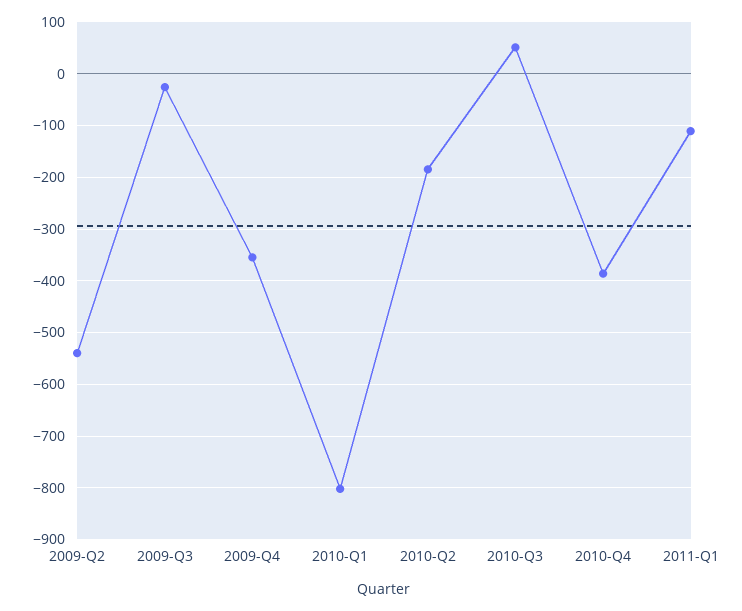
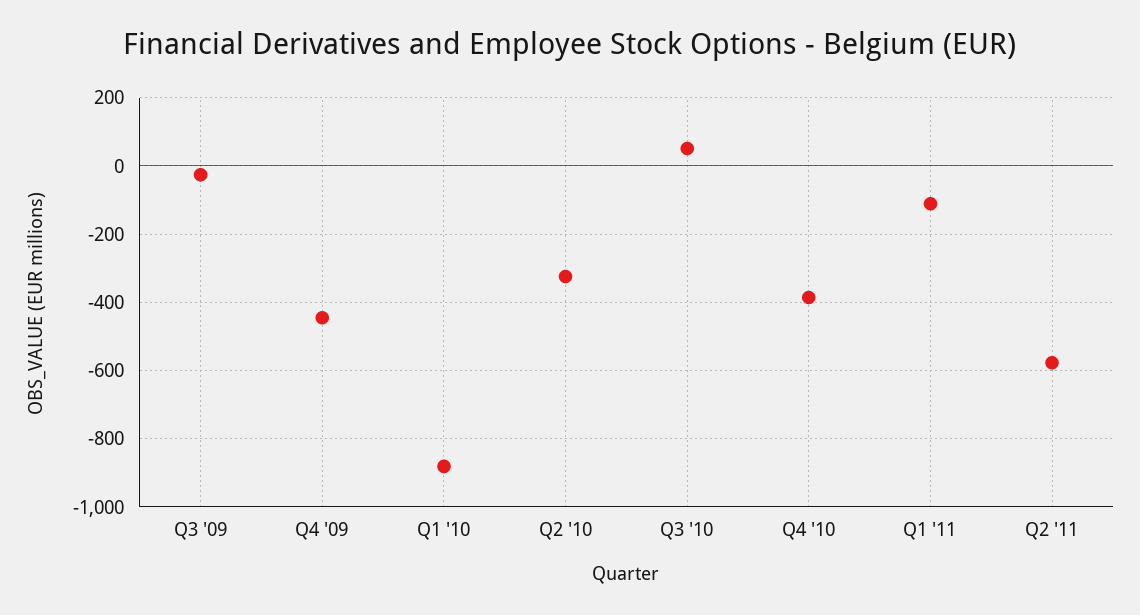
2009-Q2: -540 -> none
2009-Q4: -360 -> -440
2010-Q1: -800 -> -880
2010-Q2: -180 -> -320
Q2 '11: none -> -580

